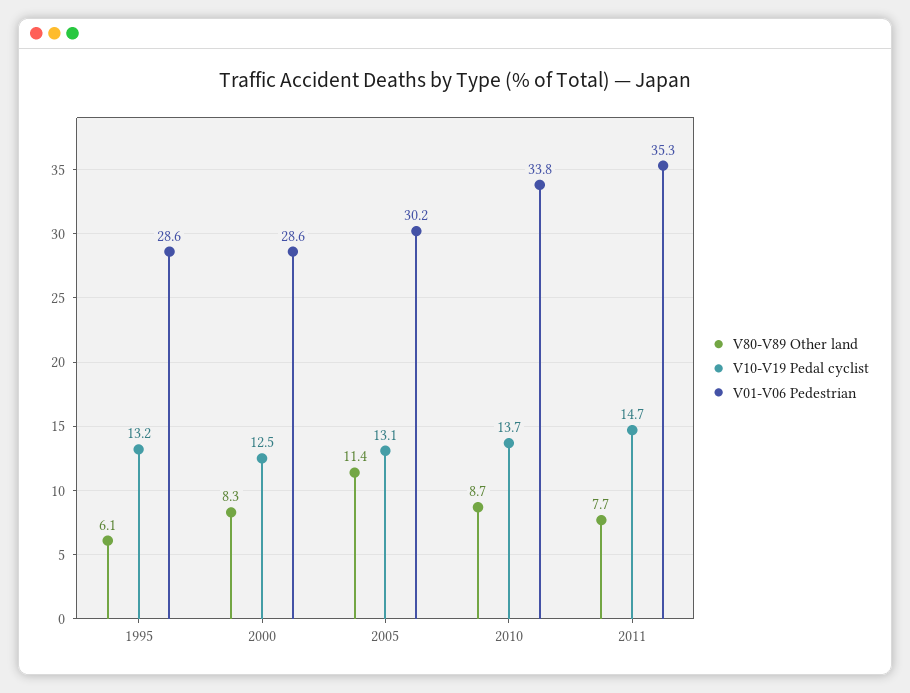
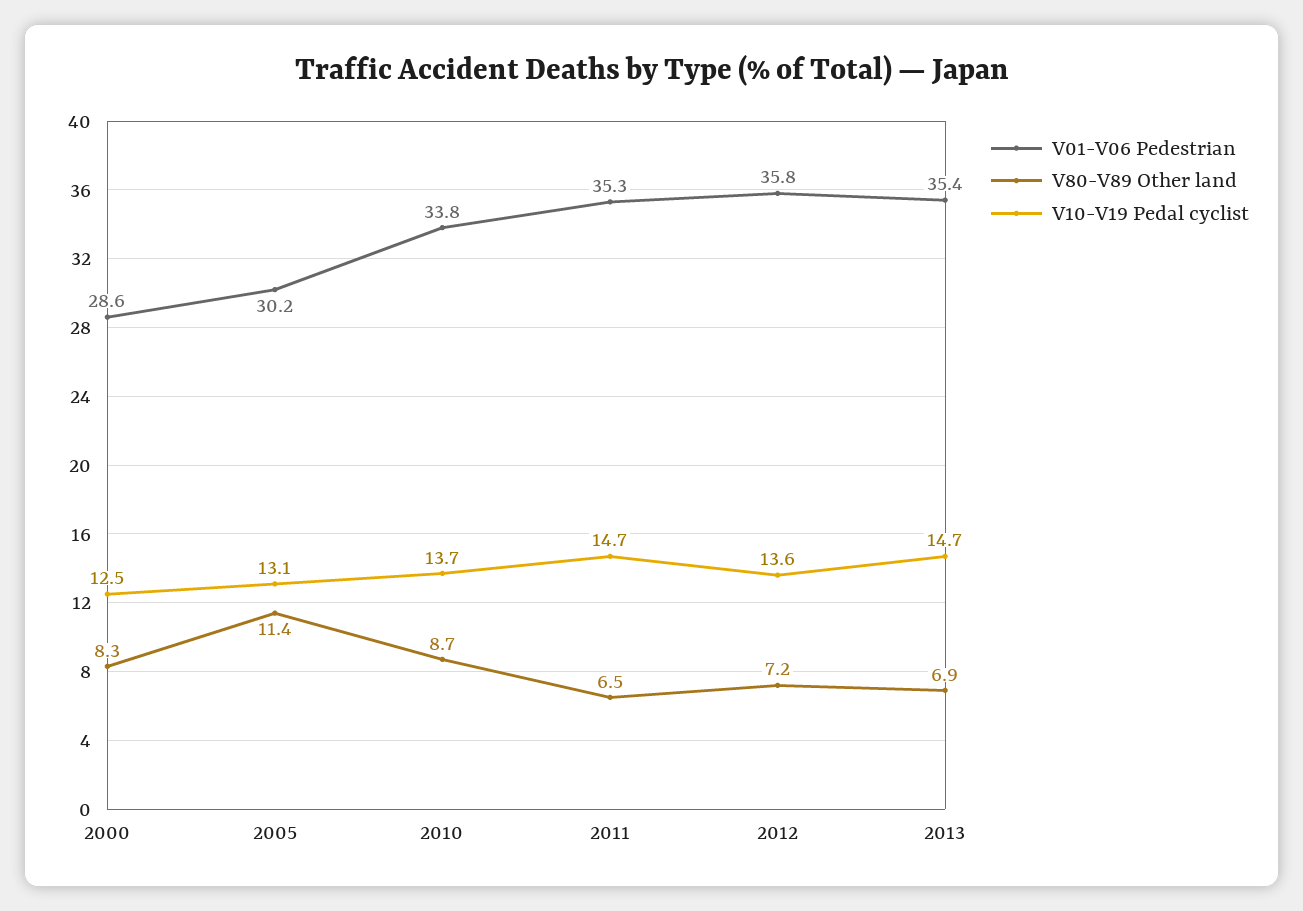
V80-V89 Other land, 1995: 6.1 -> none
V10-V19 Pedal cyclist, 1995: 13.2 -> none
V01-V06 Pedestrian, 1995: 28.6 -> none
V80-V89 Other land, 2011: 7.7 -> 6.5
V01-V06 Pedestrian, 2012: none -> 35.8
V80-V89 Other land, 2012: none -> 7.2
V10-V19 Pedal cyclist, 2012: none -> 13.6
V01-V06 Pedestrian, 2013: none -> 35.4
V80-V89 Other land, 2013: none -> 6.9
V10-V19 Pedal cyclist, 2013: none -> 14.7

